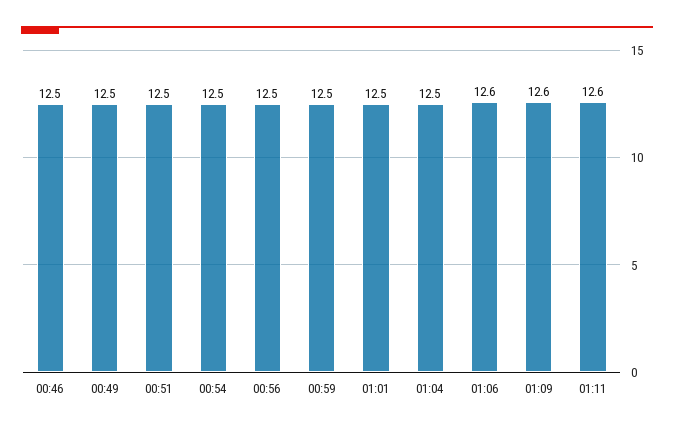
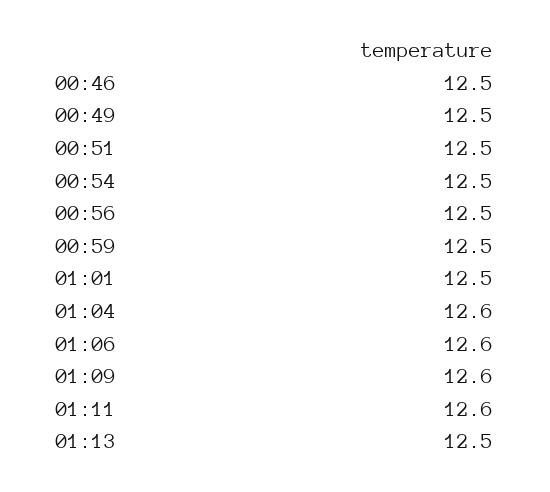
01:04: 12.5 -> 12.6
01:13: none -> 12.5

